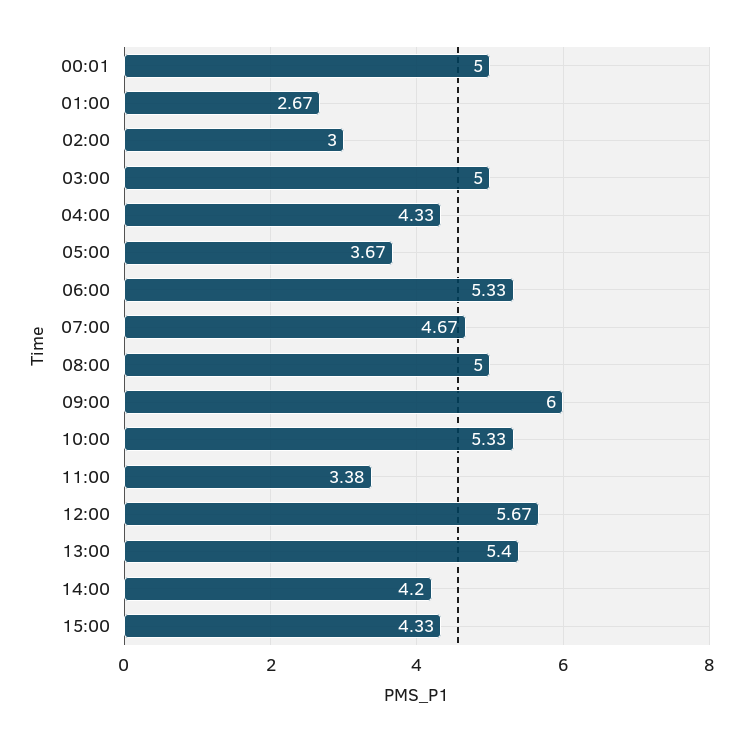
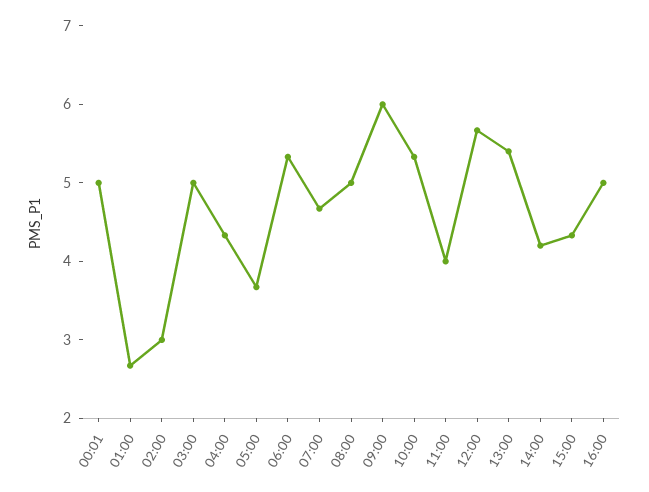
11:00: 3.38 -> 4
16:00: none -> 5

